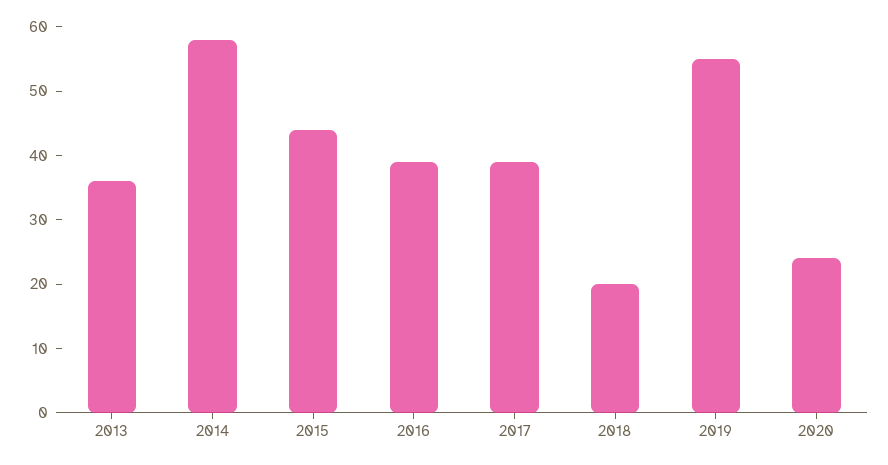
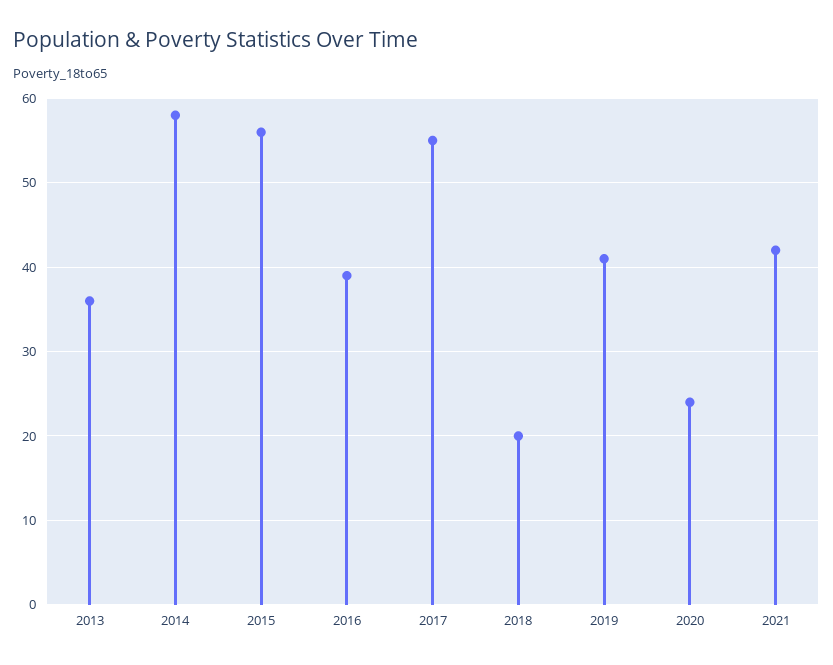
2015: 45 -> 56
2017: 40 -> 55
2019: 55 -> 41
2021: none -> 42

